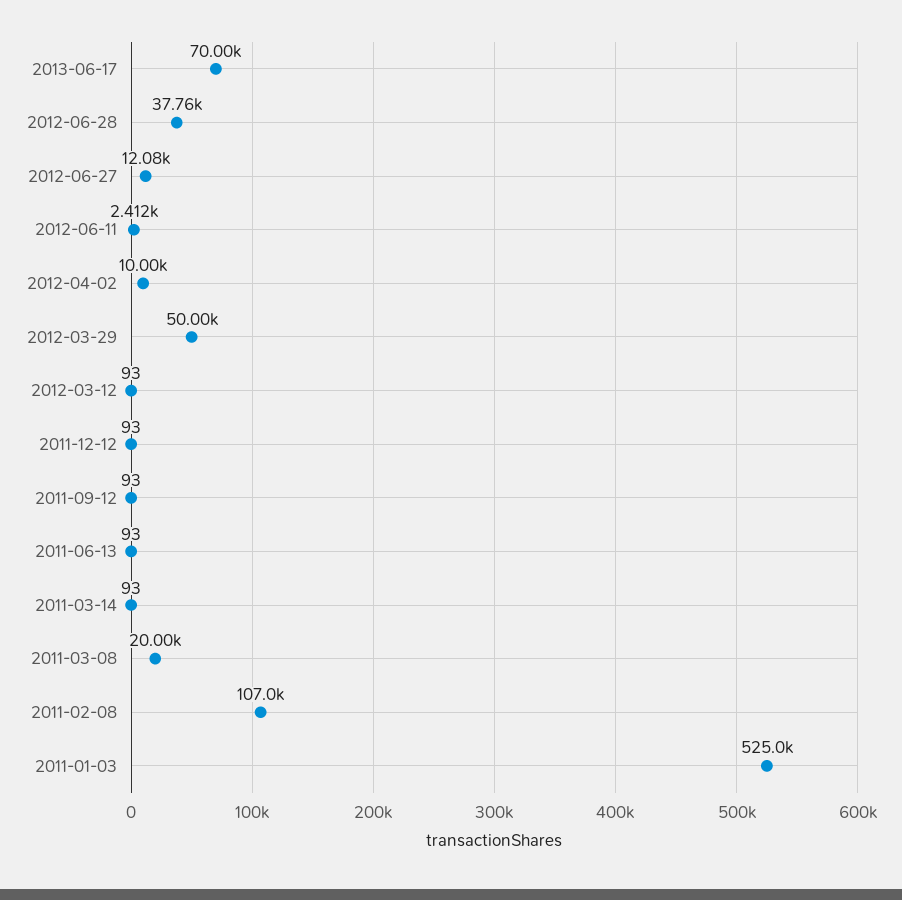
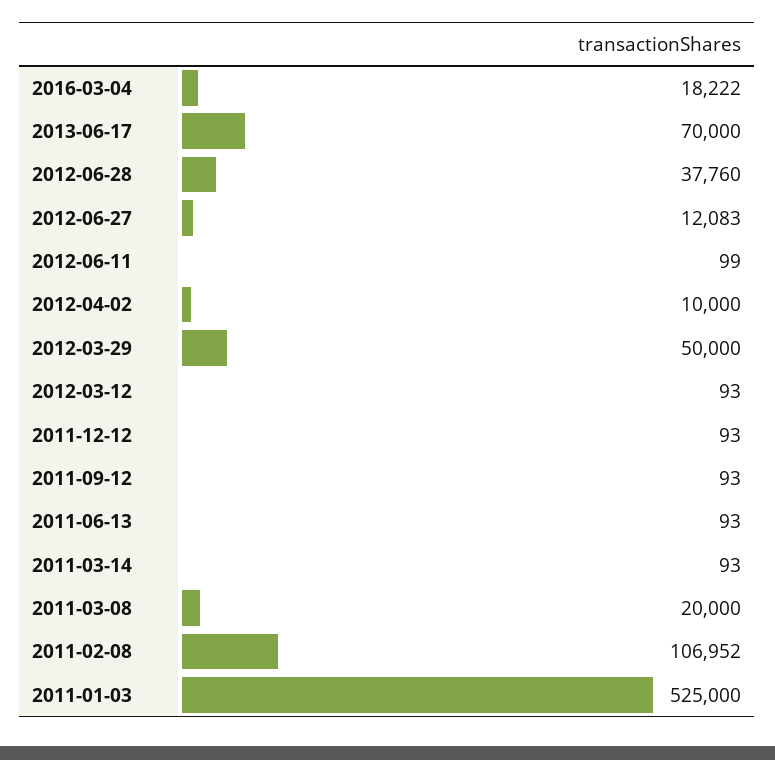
2012-06-11: 2412 -> 99
2016-03-04: none -> 18222

